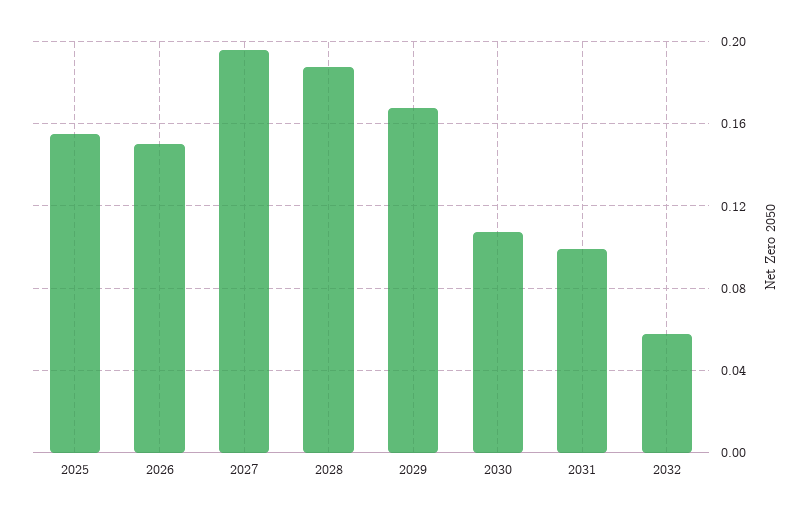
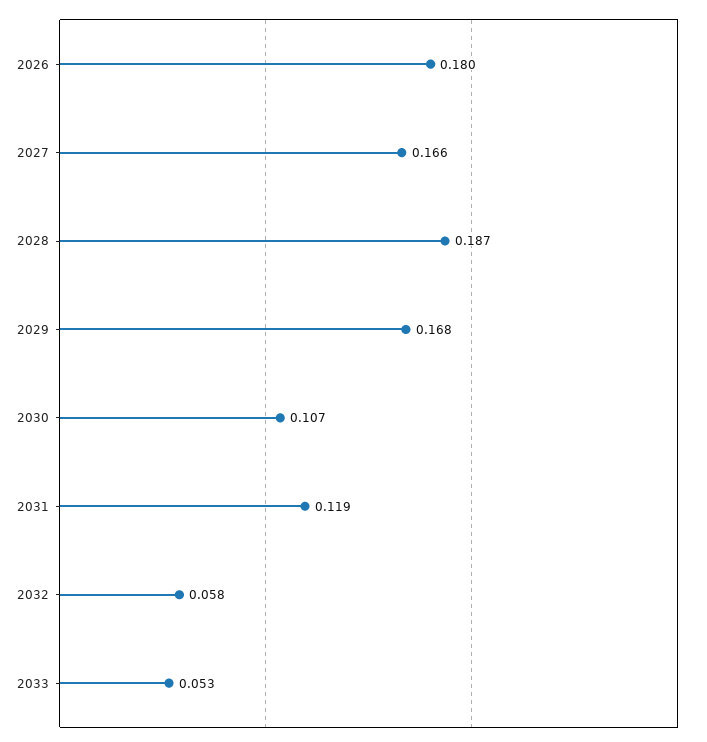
2025: 0.155 -> none
2026: 0.15 -> 0.18
2027: 0.195 -> 0.166
2031: 0.1 -> 0.119
2033: none -> 0.053

